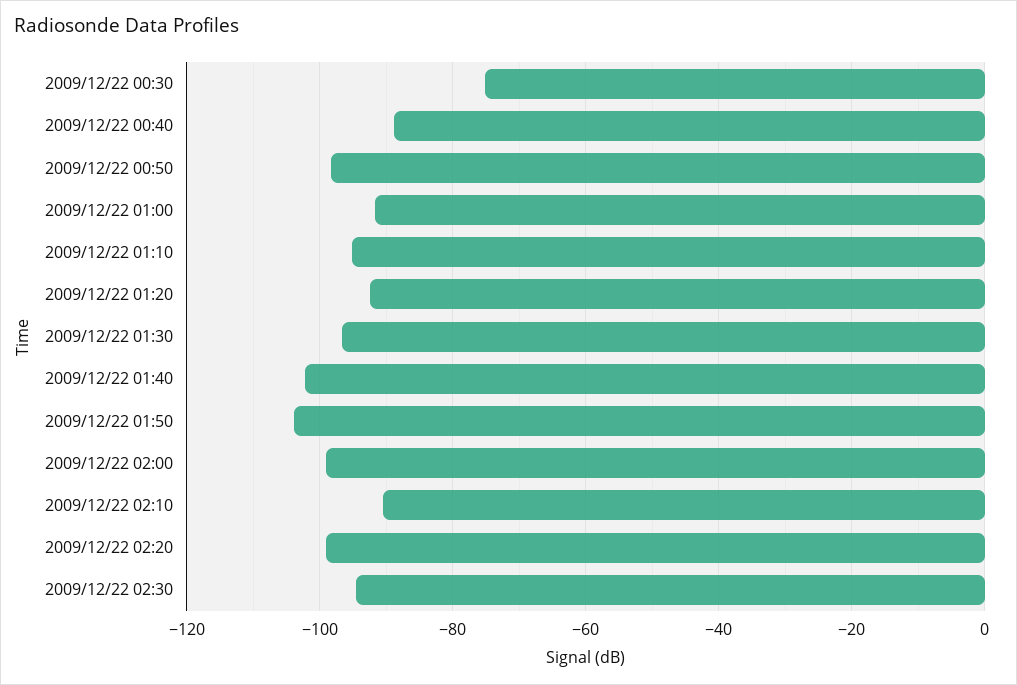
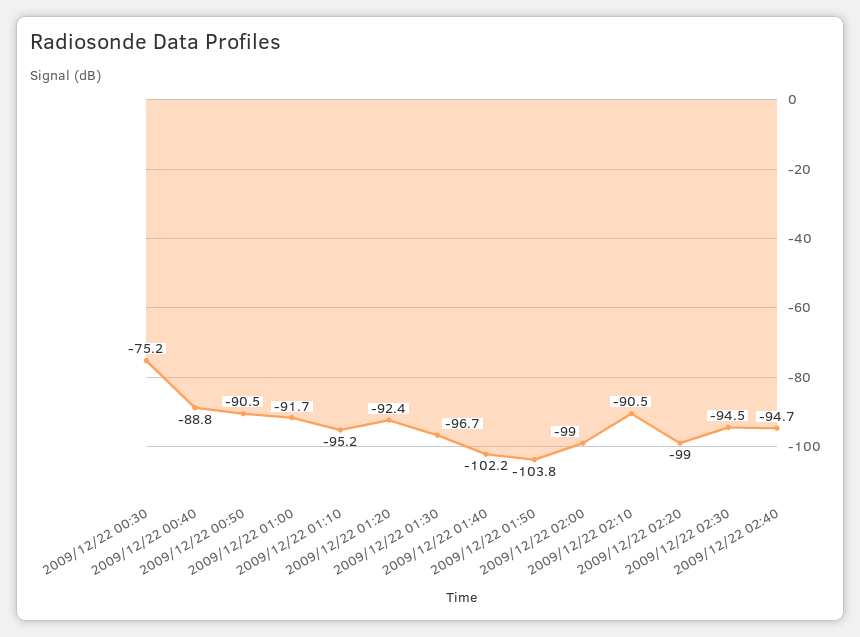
2009/12/22 00:50: -98 -> -90.5
2009/12/22 02:40: none -> -94.7

